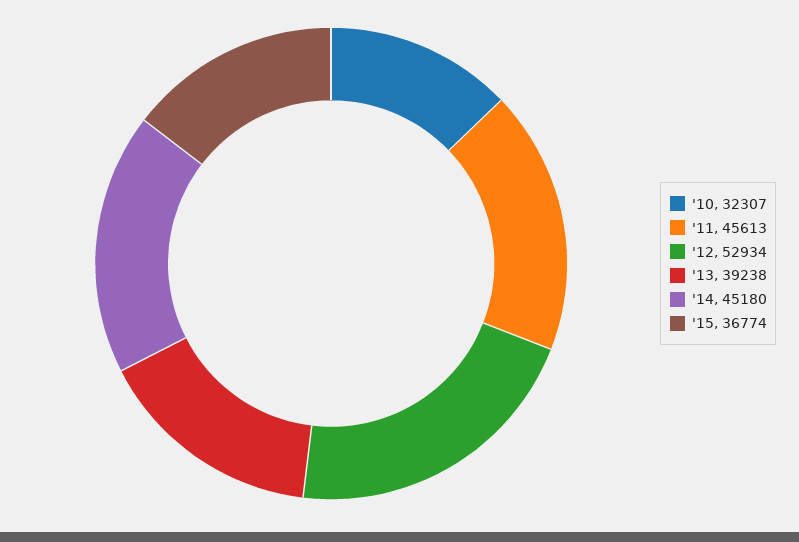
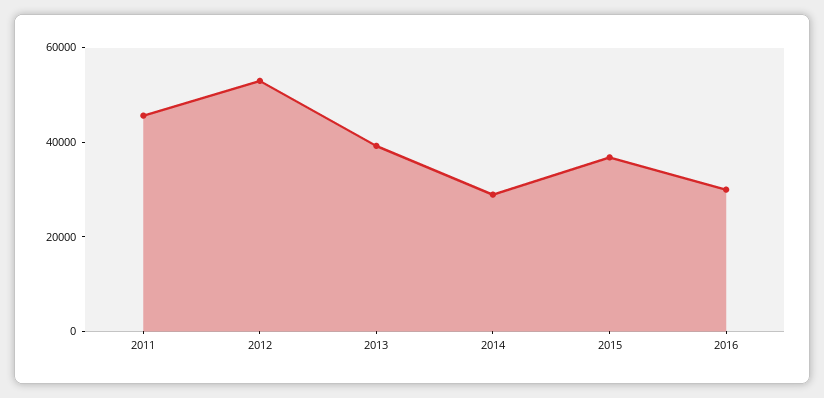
'10: 32307 -> none
'14: 45180 -> 30000
2016: none -> 30000

